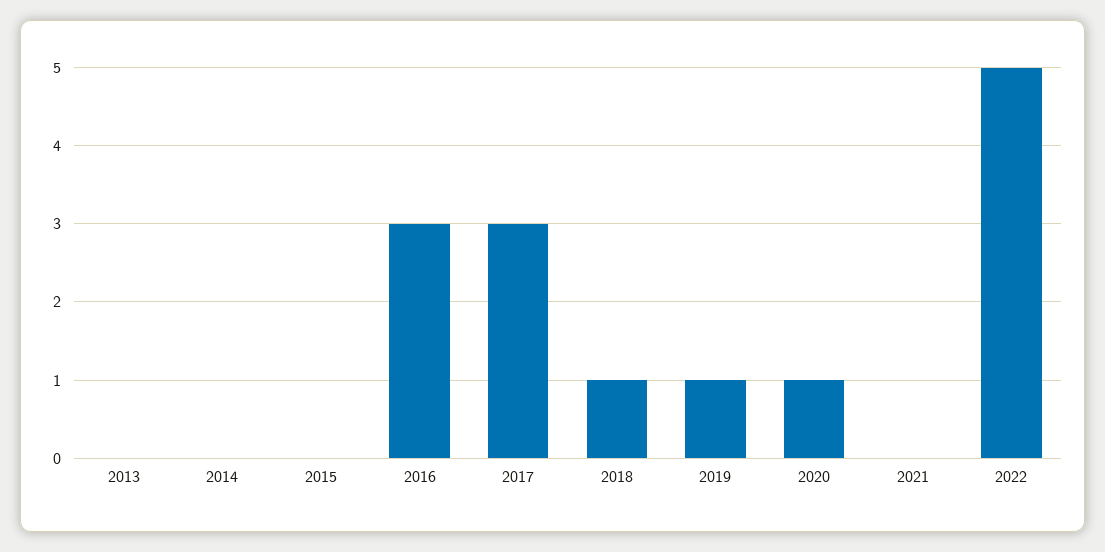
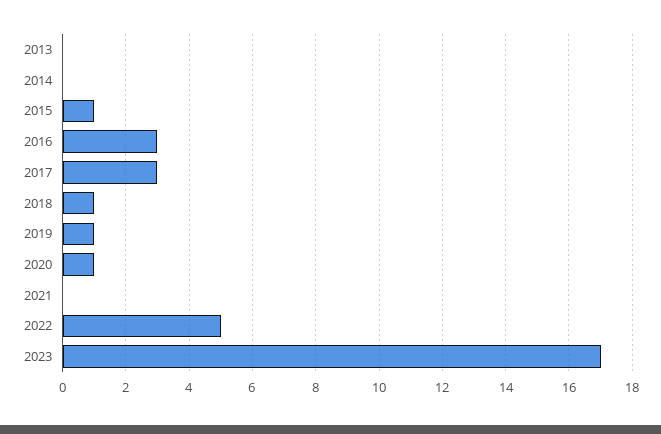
2015: 0 -> 1
2023: none -> 17

